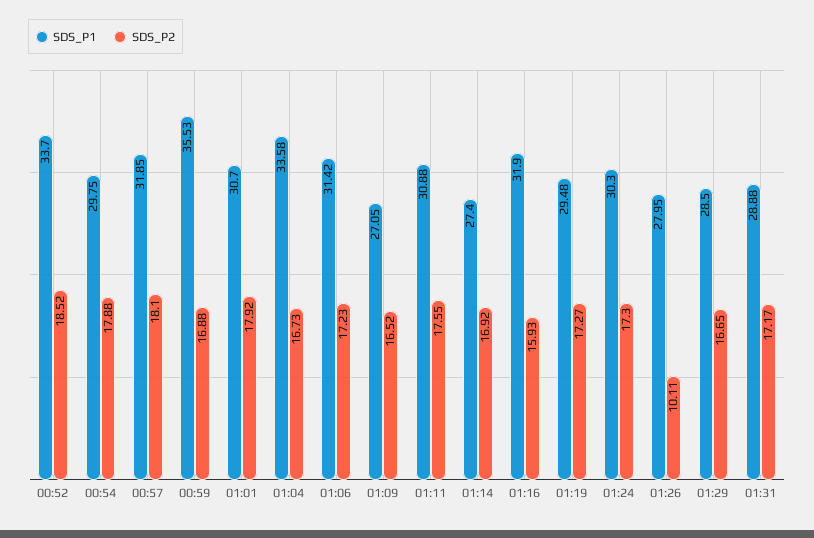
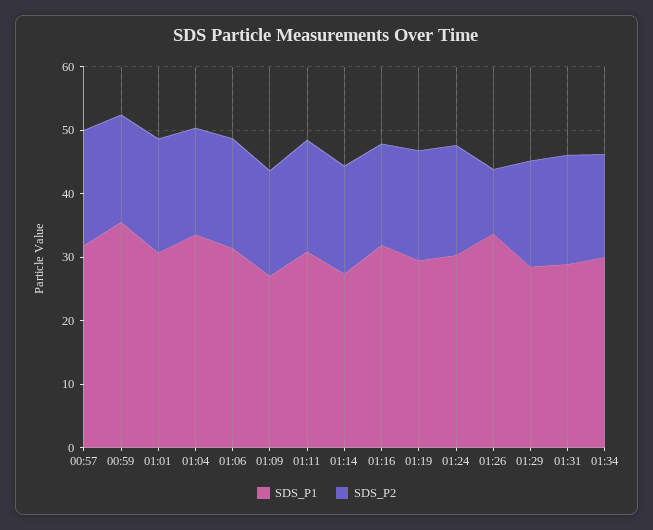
SDS_P1, 00:52: 33.7 -> none
SDS_P2, 00:52: 18.52 -> none
SDS_P1, 00:54: 29.75 -> none
SDS_P2, 00:54: 17.88 -> none
SDS_P1, 01:26: 27.95 -> 34
SDS_P1, 01:34: none -> 30
SDS_P2, 01:34: none -> 16

